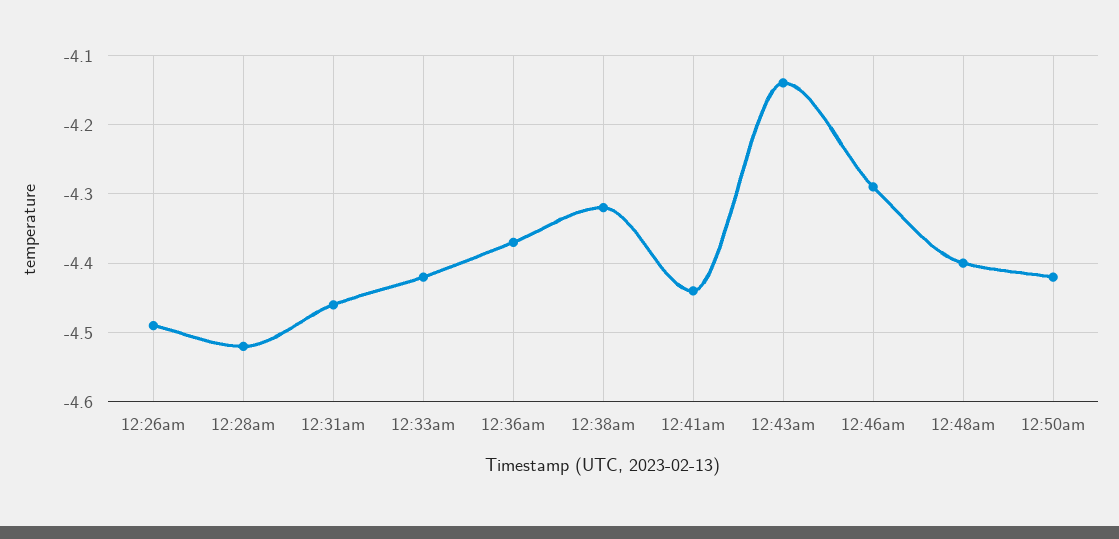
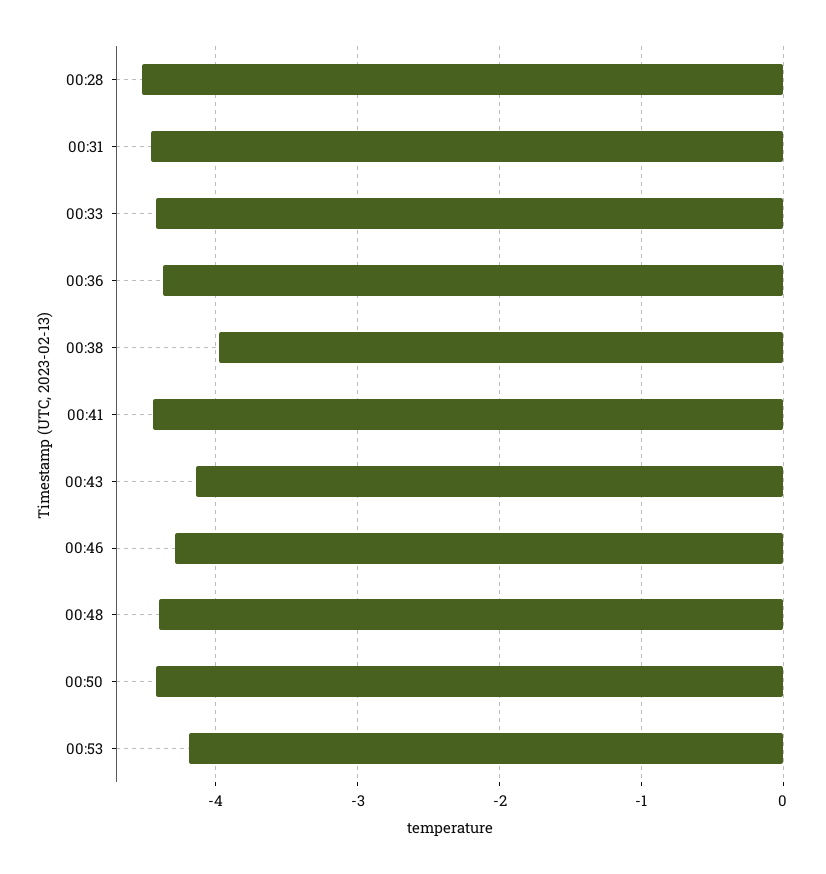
12:26am: -4.49 -> none
12:38am: -4.32 -> -4
00:53: none -> -4.2

